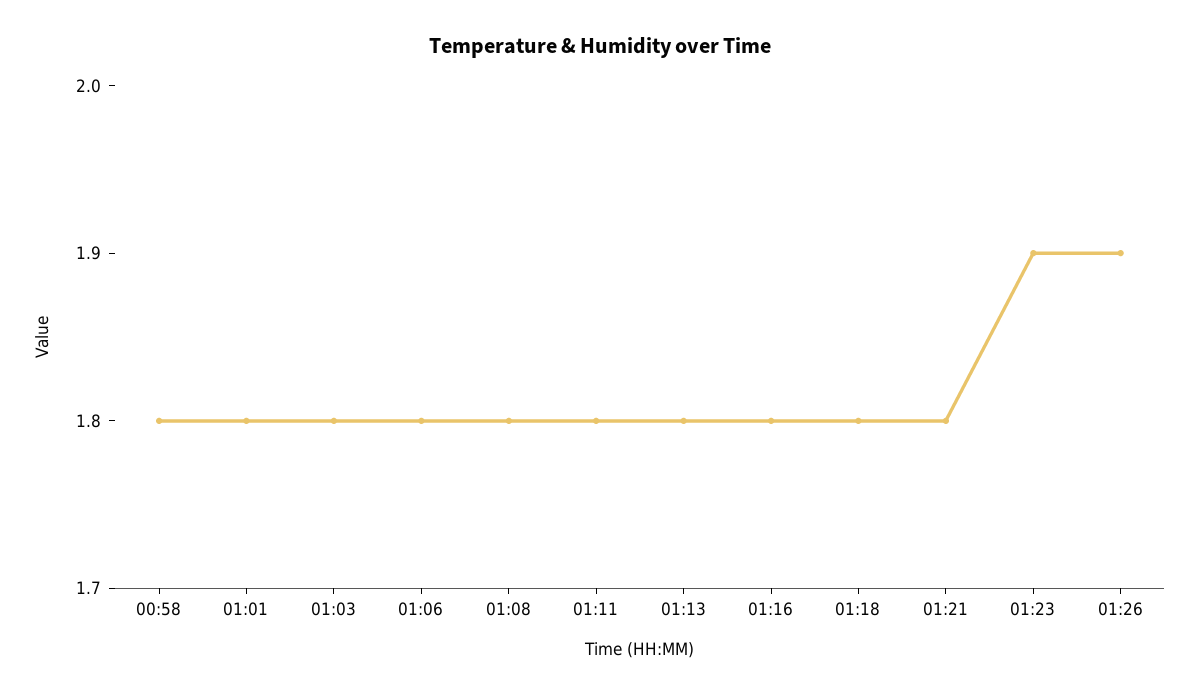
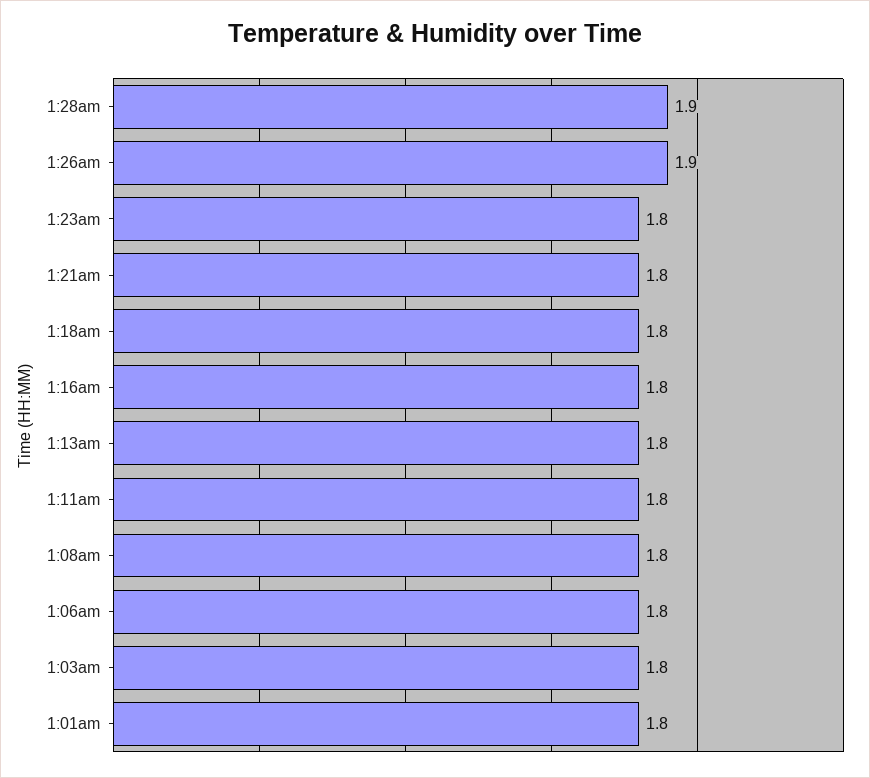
00:58: 1.8 -> none
01:23: 1.9 -> 1.8
1:28am: none -> 1.9

